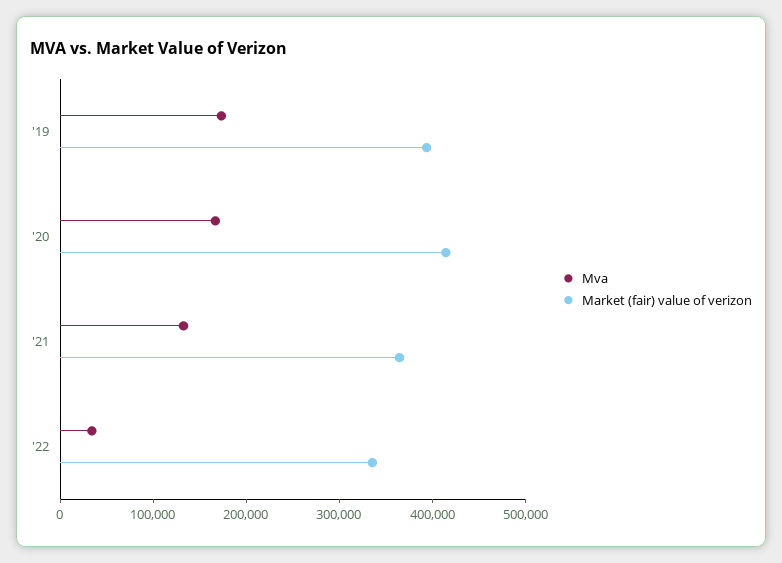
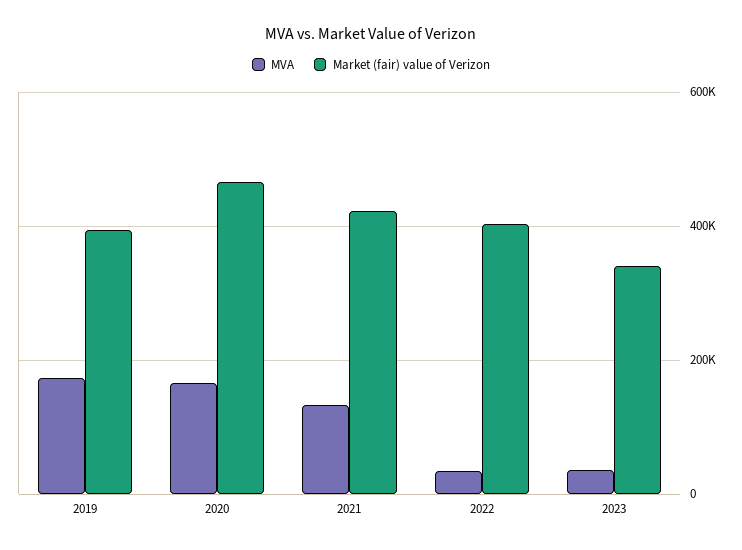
Market (fair) value of verizon, '20: 420000 -> 460000
Market (fair) value of verizon, '21: 360000 -> 420000
Market (fair) value of verizon, '22: 340000 -> 400000
Mva, 2023: none -> 40000
Market (fair) value of verizon, 2023: none -> 340000

